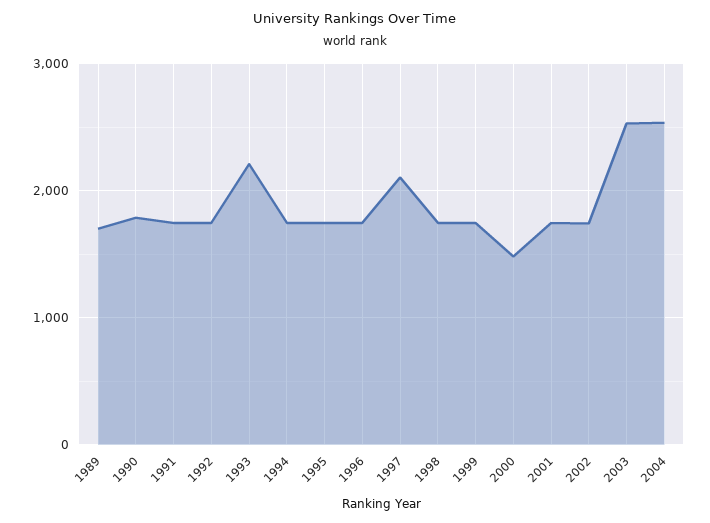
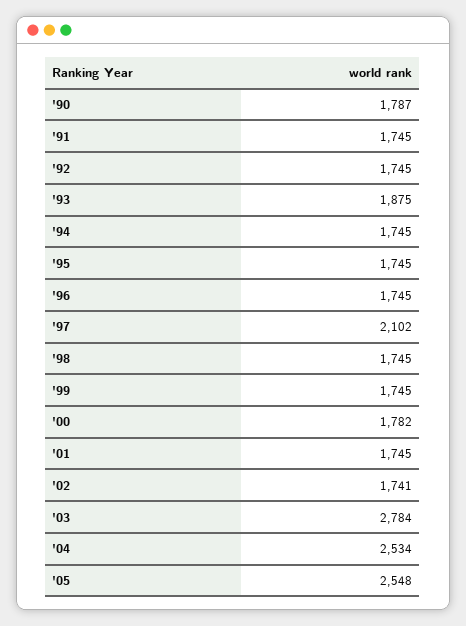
1989: 1700 -> none
1993: 2200 -> 1875
2000: 1500 -> 1782
2003: 2500 -> 2784
'05: none -> 2548

